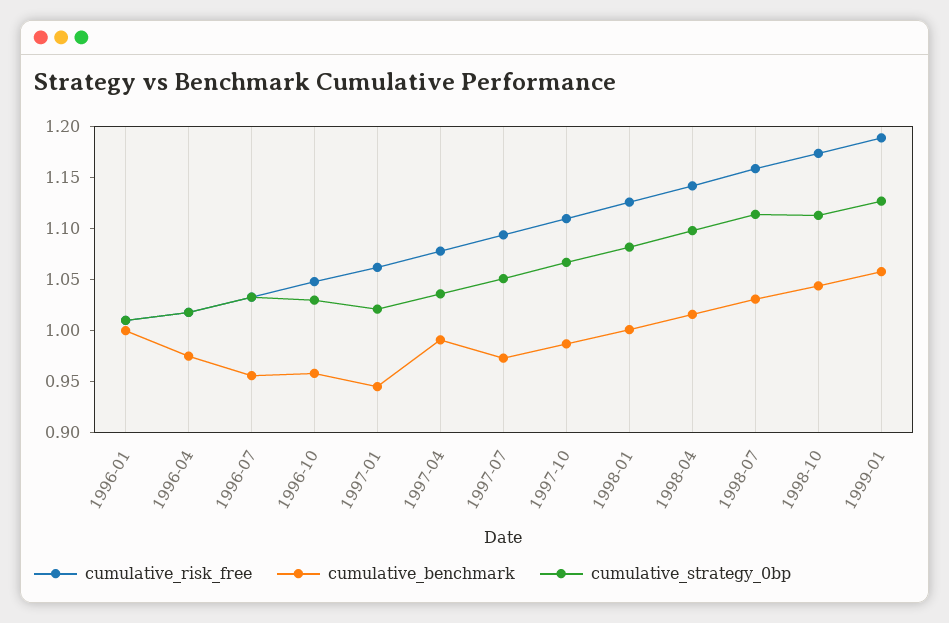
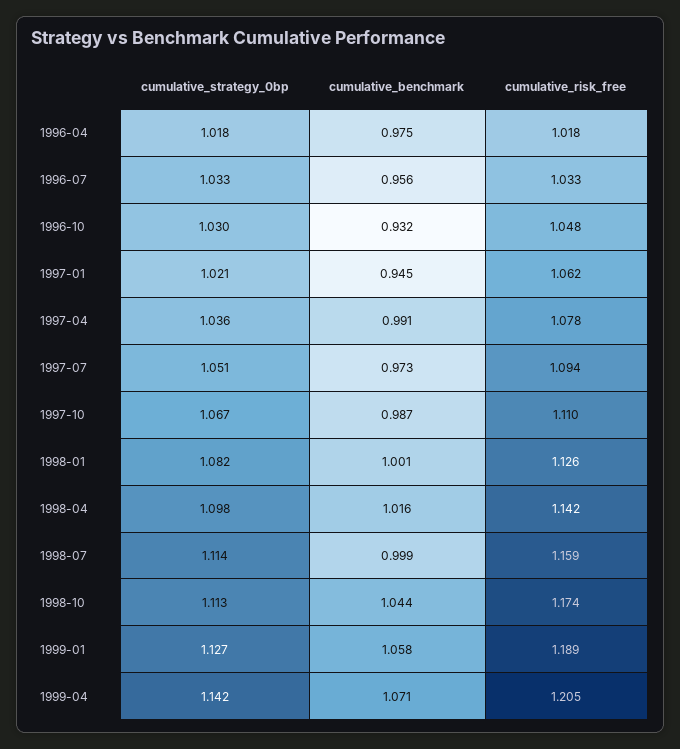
cumulative_risk_free, 1996-01: 1.01 -> none
cumulative_benchmark, 1996-01: 1 -> none
cumulative_strategy_0bp, 1996-01: 1.01 -> none
cumulative_benchmark, 1996-10: 0.96 -> 0.932
cumulative_benchmark, 1998-07: 1.03 -> 0.999
cumulative_strategy_0bp, 1999-04: none -> 1.142
cumulative_benchmark, 1999-04: none -> 1.071
cumulative_risk_free, 1999-04: none -> 1.205

